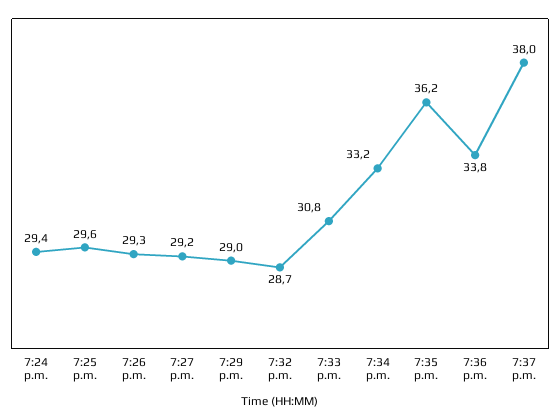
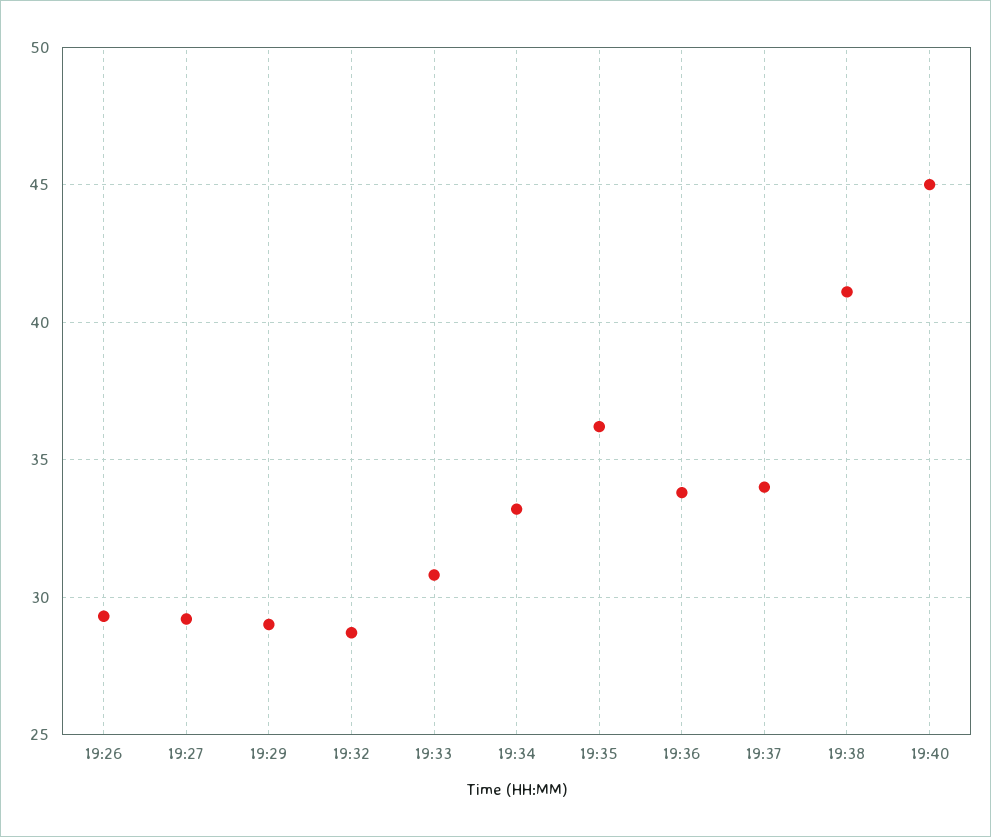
7:24 p.m.: 29.4 -> none
7:25 p.m.: 29.6 -> none
7:37 p.m.: 38 -> 34
19:38: none -> 41
19:40: none -> 45

